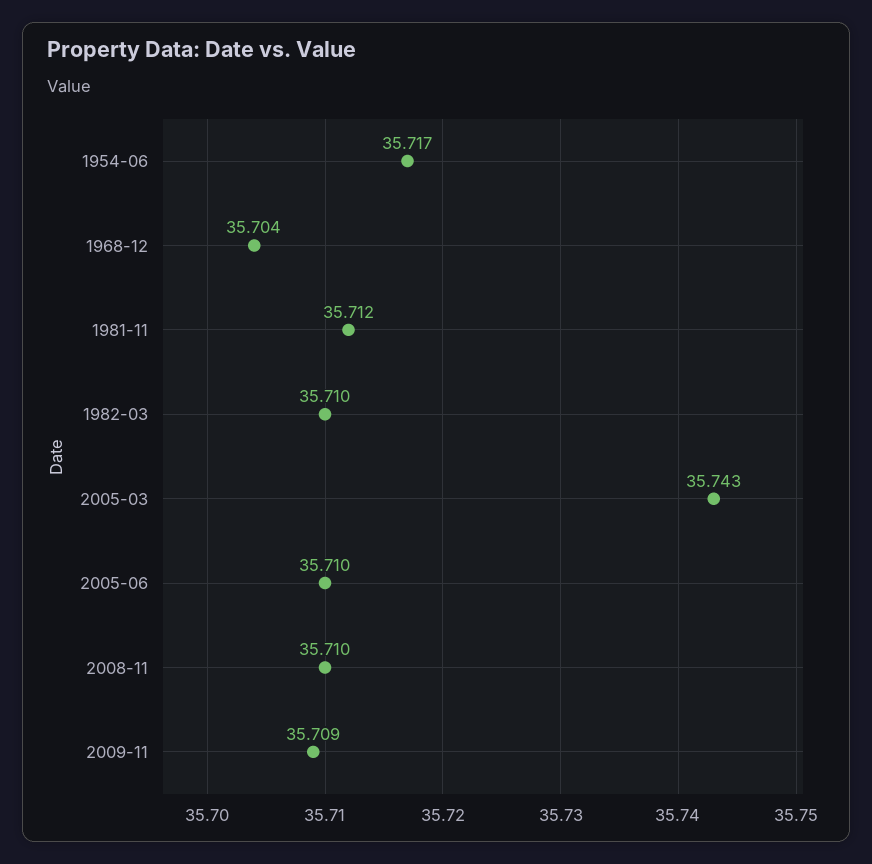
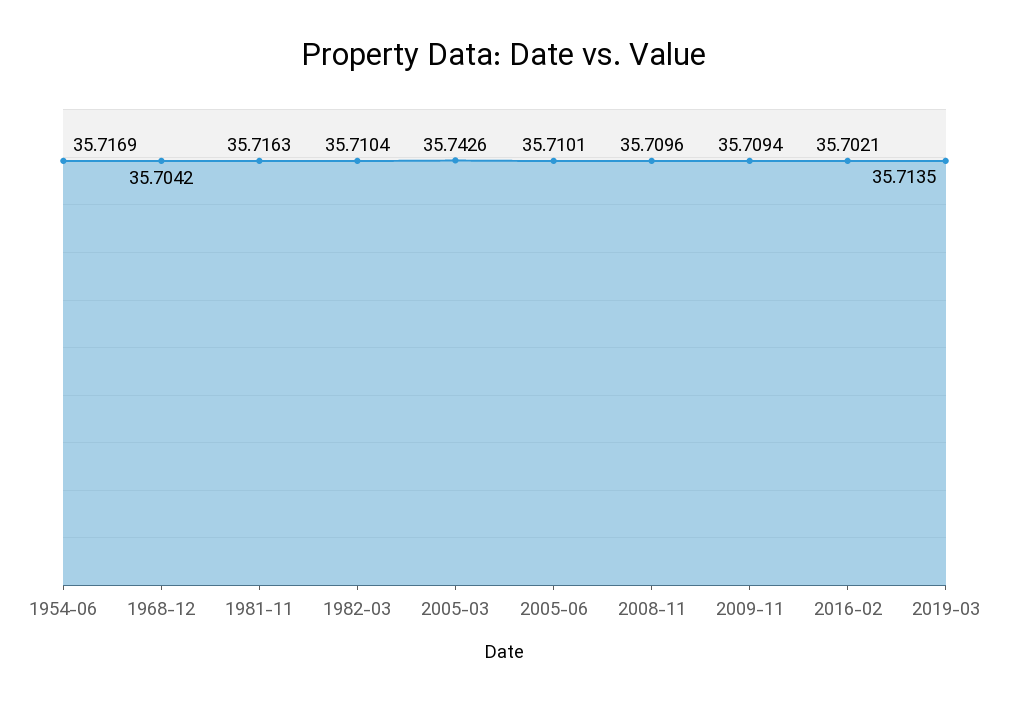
1981-11: 35.712 -> 35.7163
2016-02: none -> 35.7021
2019-03: none -> 35.7135

